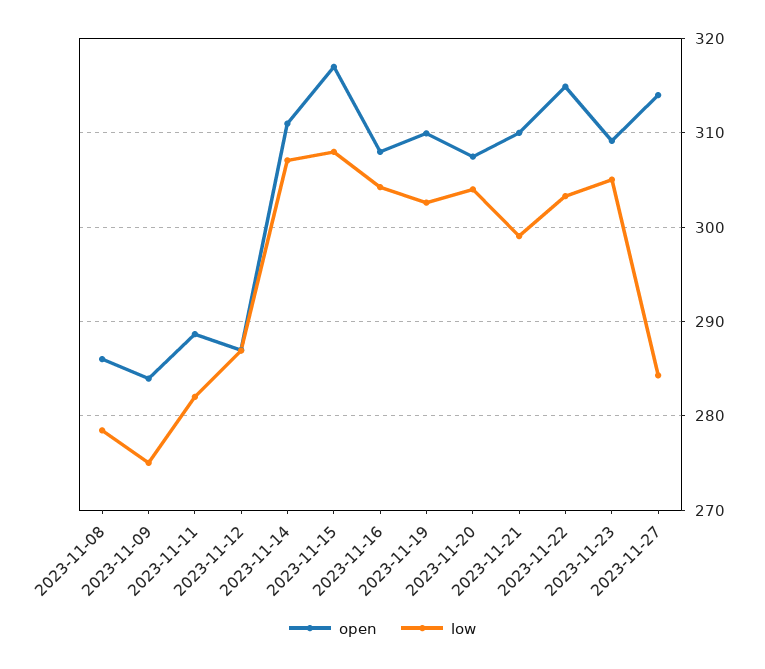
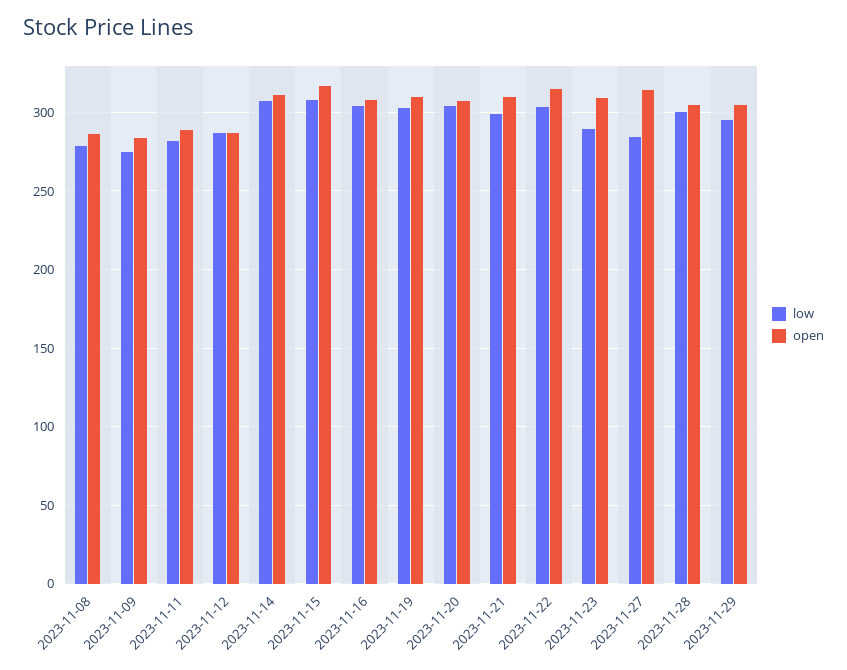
low, 2023-11-23: 305 -> 290
low, 2023-11-28: none -> 300
open, 2023-11-28: none -> 305
low, 2023-11-29: none -> 295
open, 2023-11-29: none -> 305

